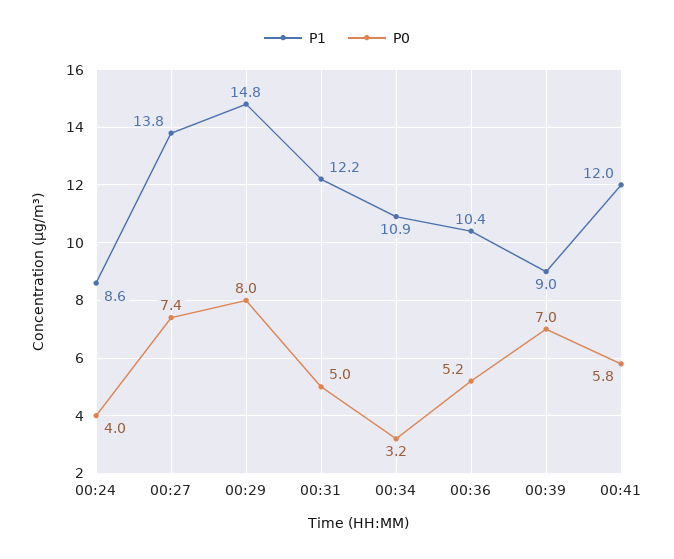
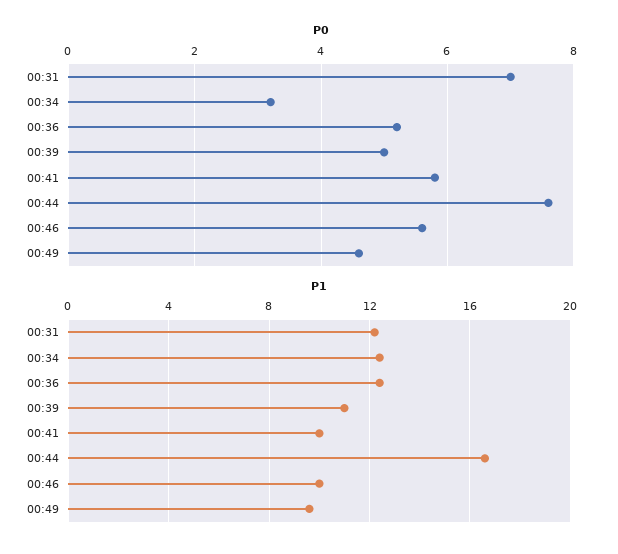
P1, 00:24: 8.6 -> none
P0, 00:24: 4 -> none
P1, 00:27: 13.8 -> none
P0, 00:27: 7.4 -> none
P1, 00:29: 14.8 -> none
P0, 00:29: 8 -> none
P0, 00:31: 5 -> 7
P1, 00:34: 10.9 -> 12.5
P1, 00:36: 10.4 -> 12.5
P1, 00:39: 9 -> 11
P0, 00:39: 7 -> 5
P1, 00:41: 12 -> 10
P0, 00:44: none -> 7.5
P0, 00:46: none -> 5.5
P0, 00:49: none -> 4.5
P1, 00:44: none -> 16.5
P1, 00:46: none -> 10
P1, 00:49: none -> 9.5

